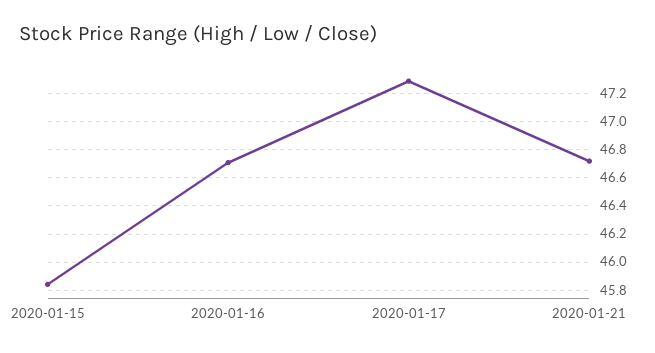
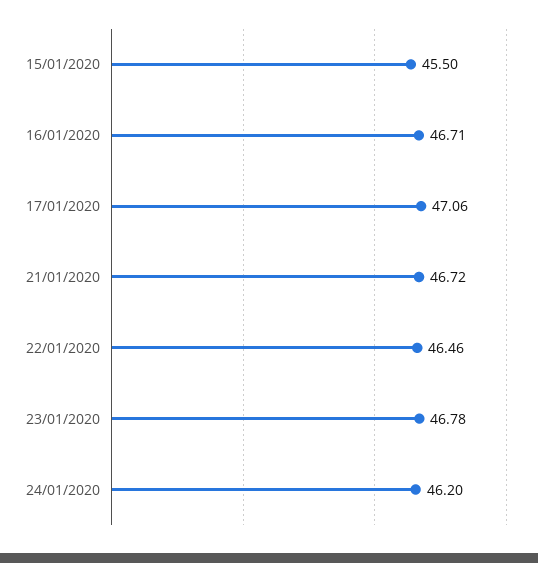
2020-01-15: 45.85 -> 45.5
2020-01-17: 47.3 -> 47.06
22/01/2020: none -> 46.46
23/01/2020: none -> 46.78
24/01/2020: none -> 46.2

